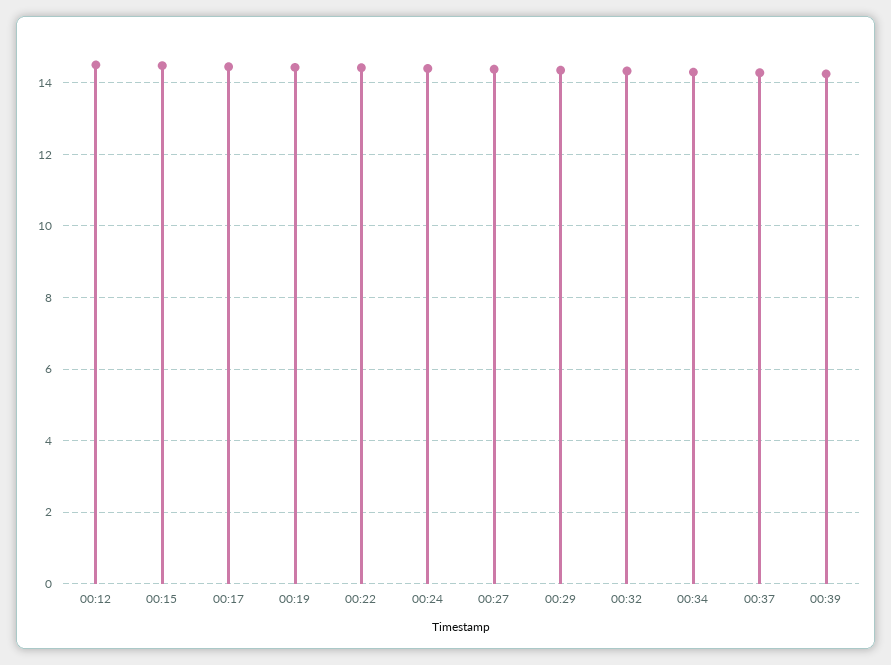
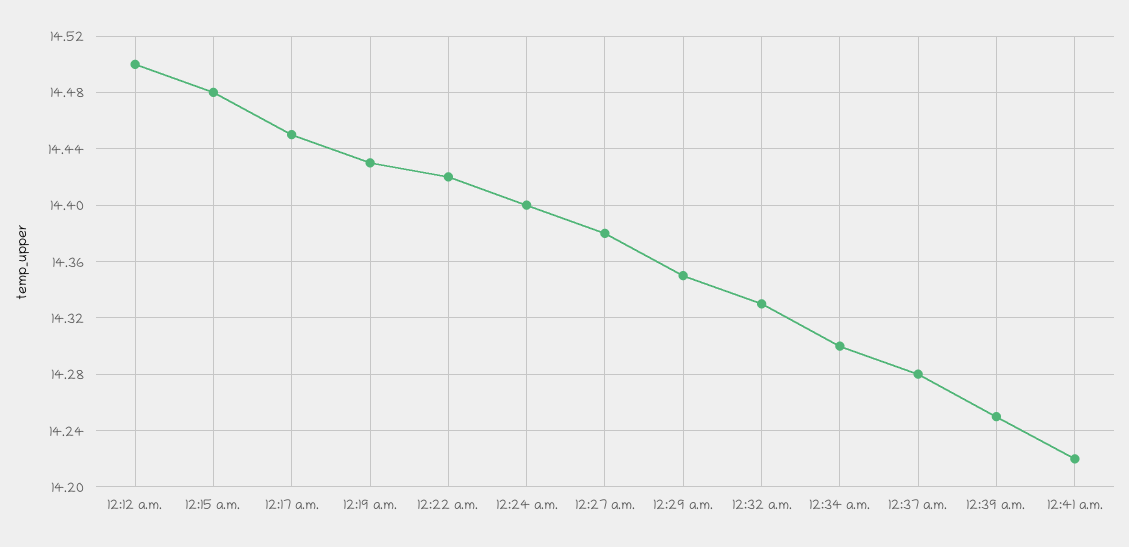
12:41 a.m.: none -> 14.22

